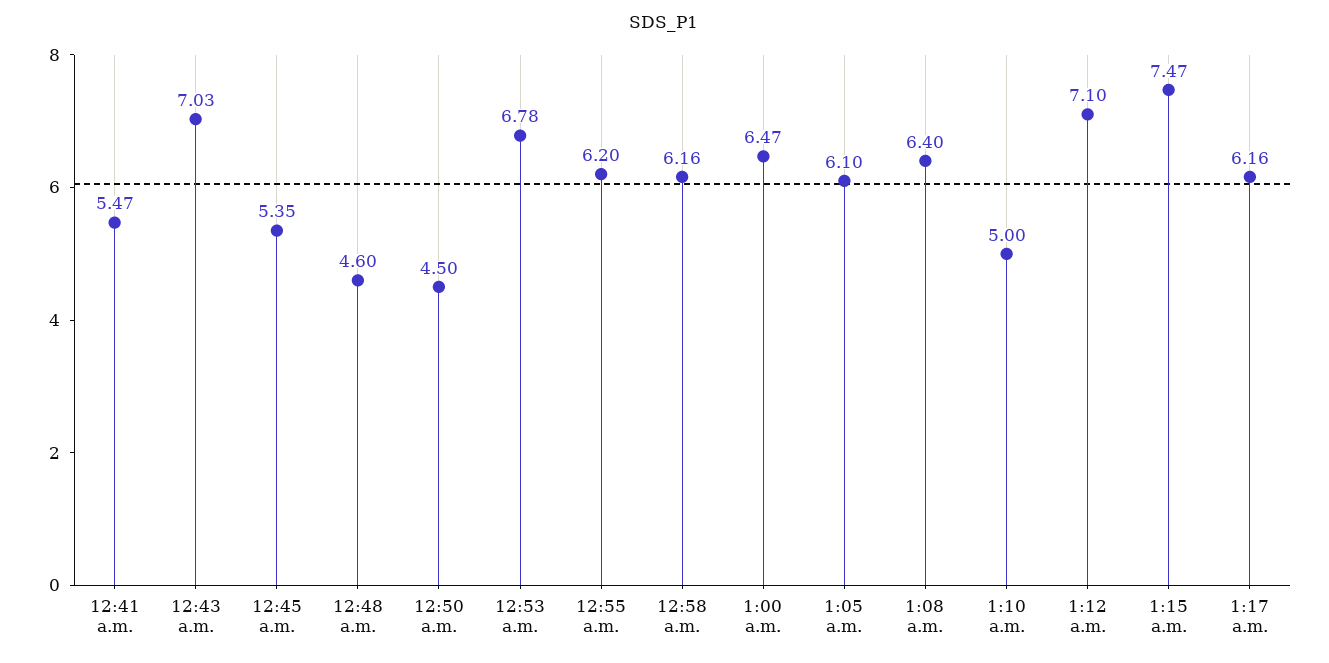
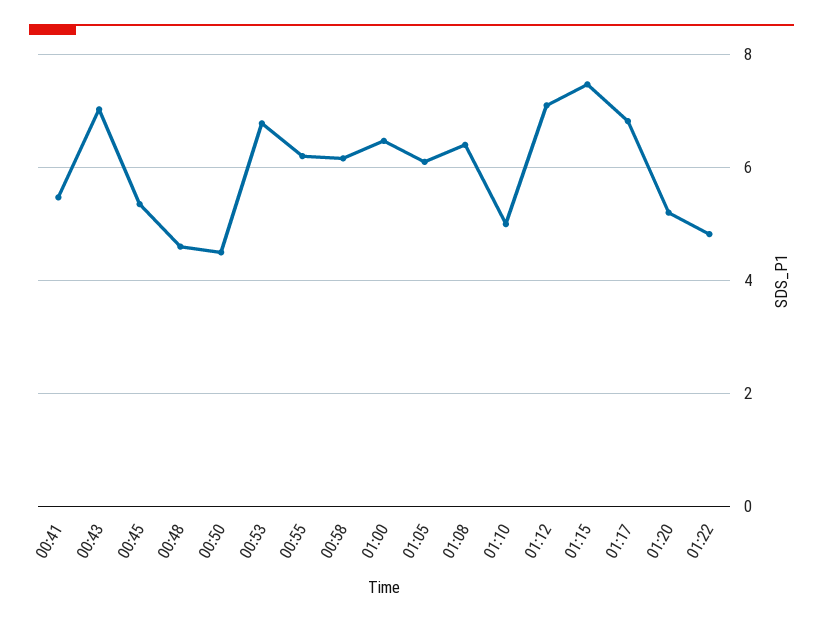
1:17 a.m.: 6.16 -> 6.8
01:20: none -> 5.2
01:22: none -> 4.8

